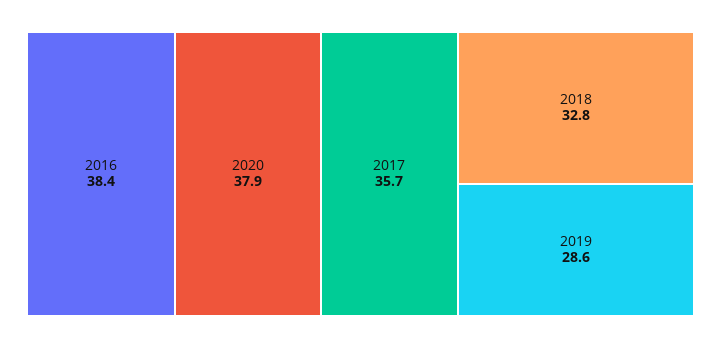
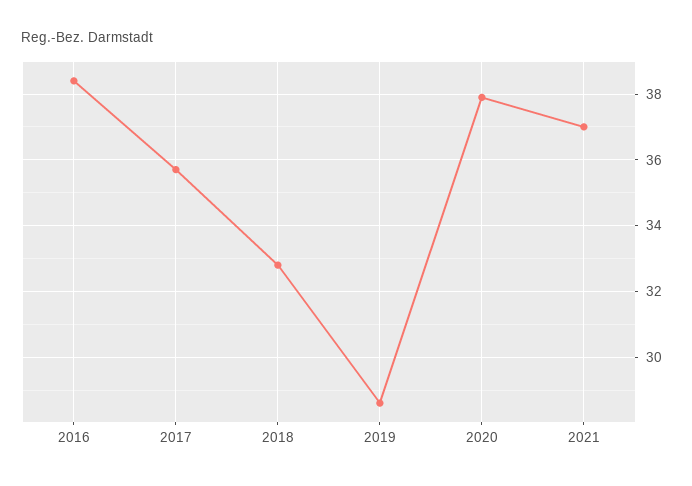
2021: none -> 37

